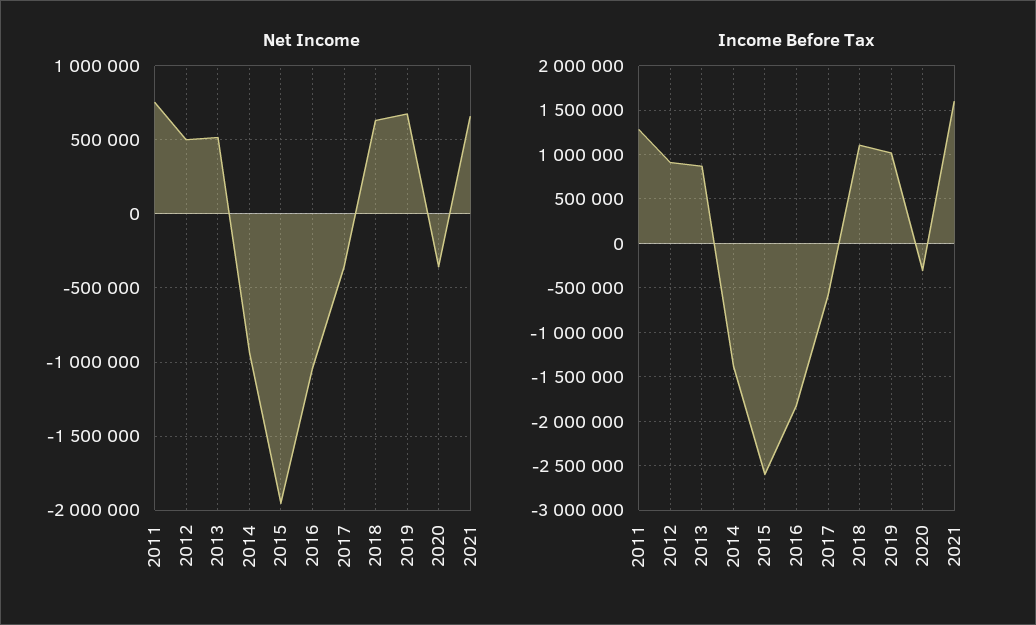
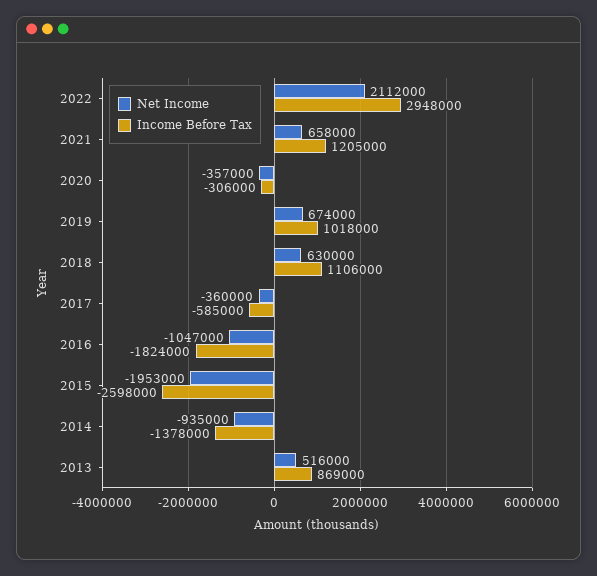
Net Income, 2011: 750000 -> none
Net Income, 2012: 500000 -> none
Income Before Tax, 2011: 1300000 -> none
Income Before Tax, 2012: 900000 -> none
Income Before Tax, 2021: 1600000 -> 1205000
Net Income, 2022: none -> 2112000
Income Before Tax, 2022: none -> 2948000

